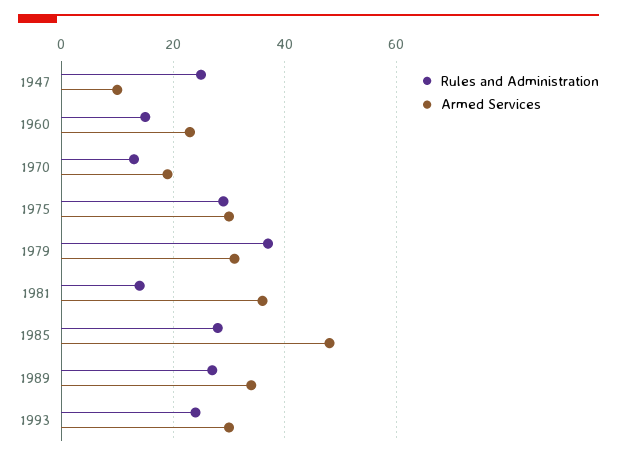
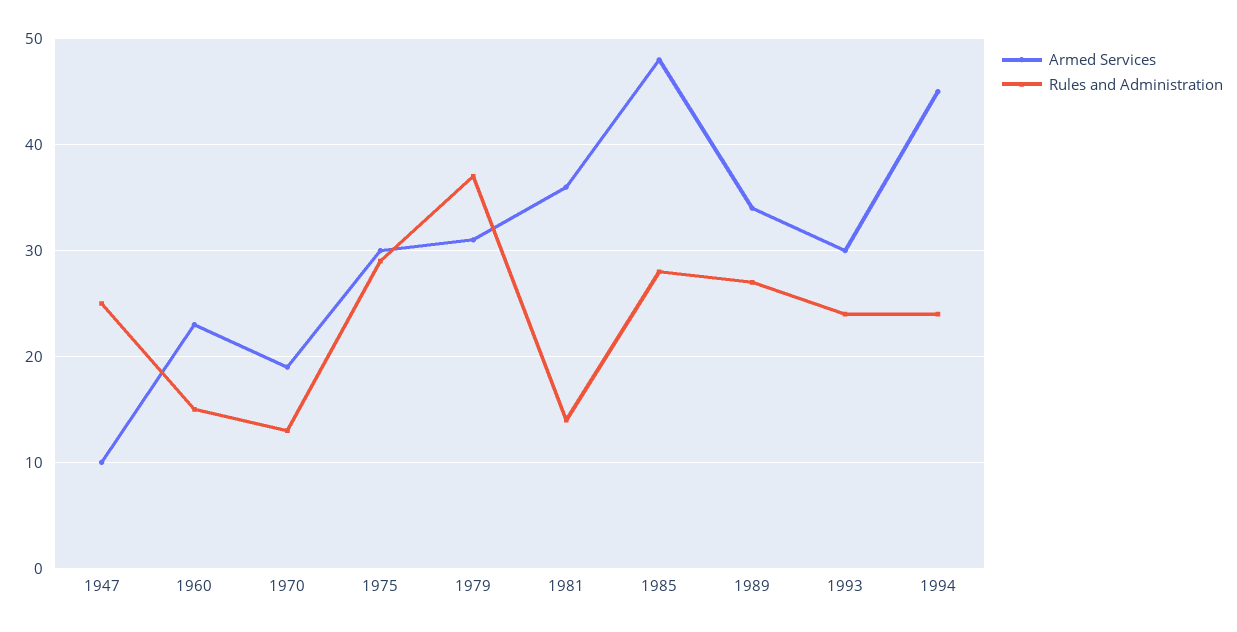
Armed Services, 1994: none -> 45
Rules and Administration, 1994: none -> 24

